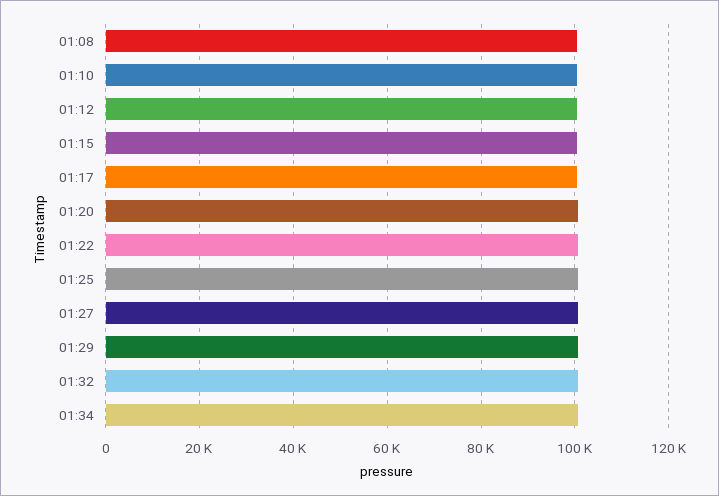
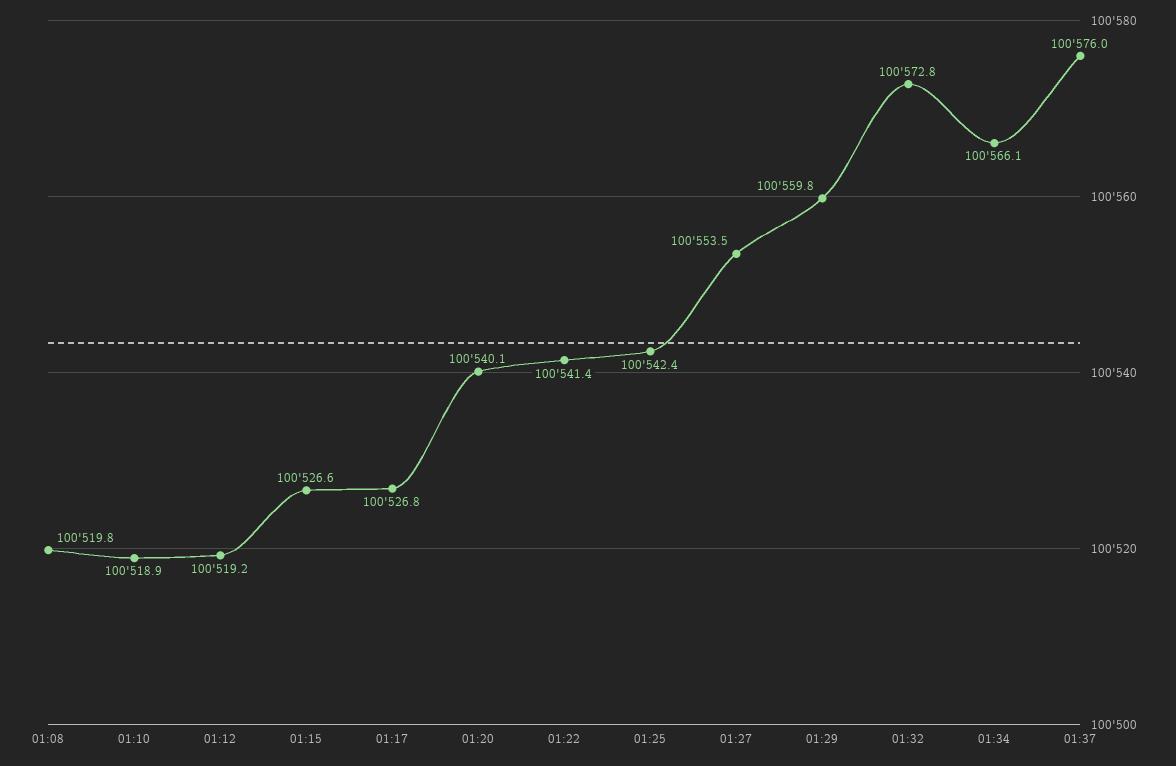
01:37: none -> 100576

